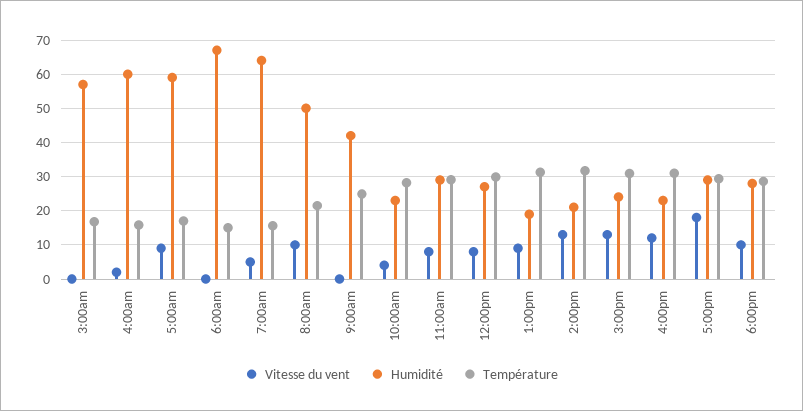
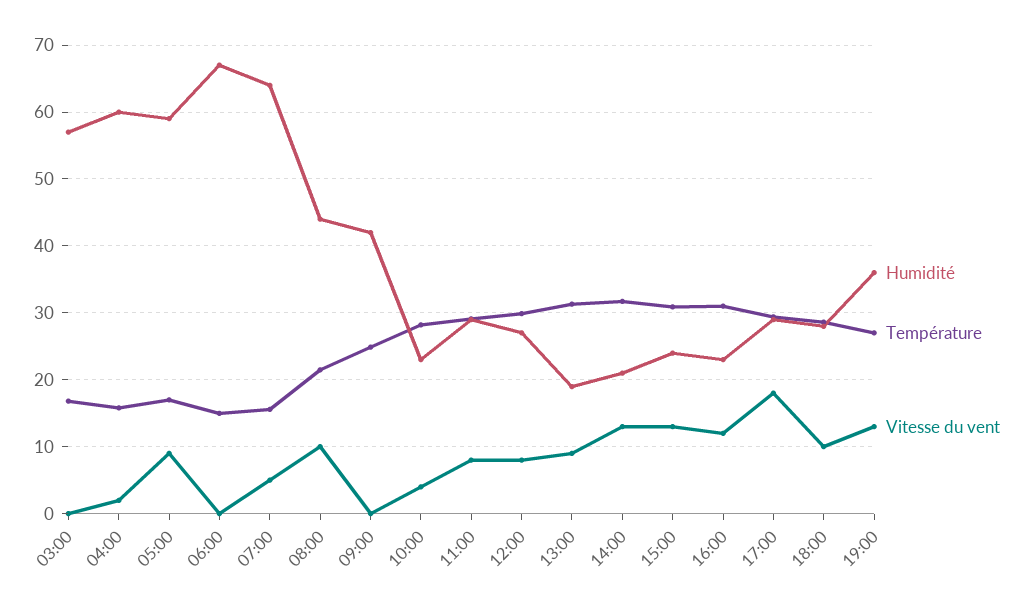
Humidité, 8:00am: 50 -> 44
Humidité, 19:00: none -> 36
Température, 19:00: none -> 27
Vitesse du vent, 19:00: none -> 13

